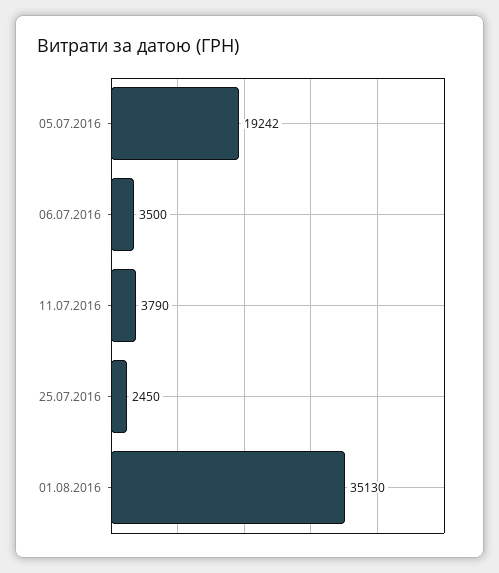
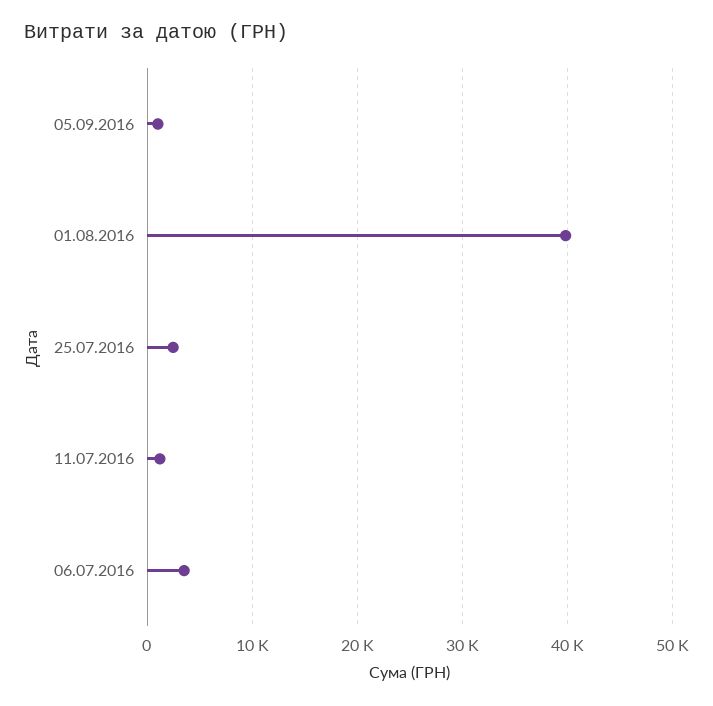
05.07.2016: 19242 -> none
11.07.2016: 3790 -> 1000
01.08.2016: 35130 -> 40000
05.09.2016: none -> 1000

